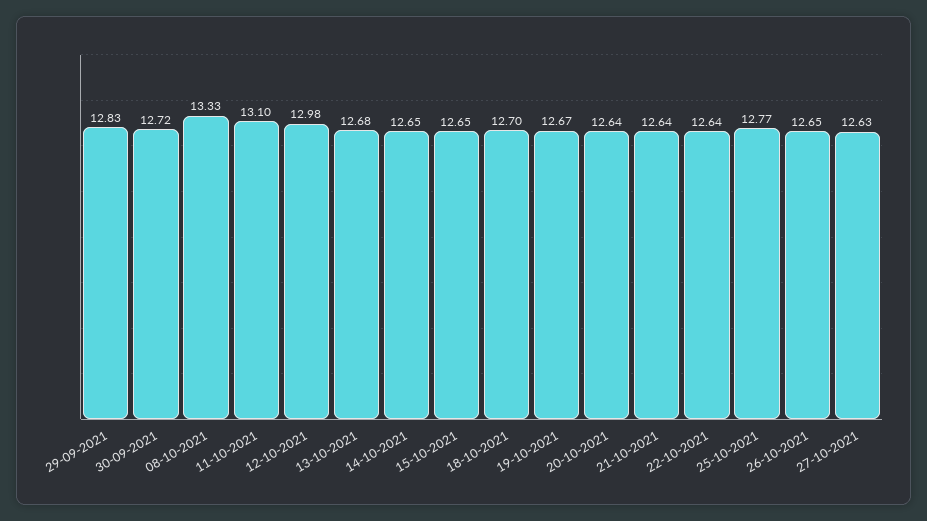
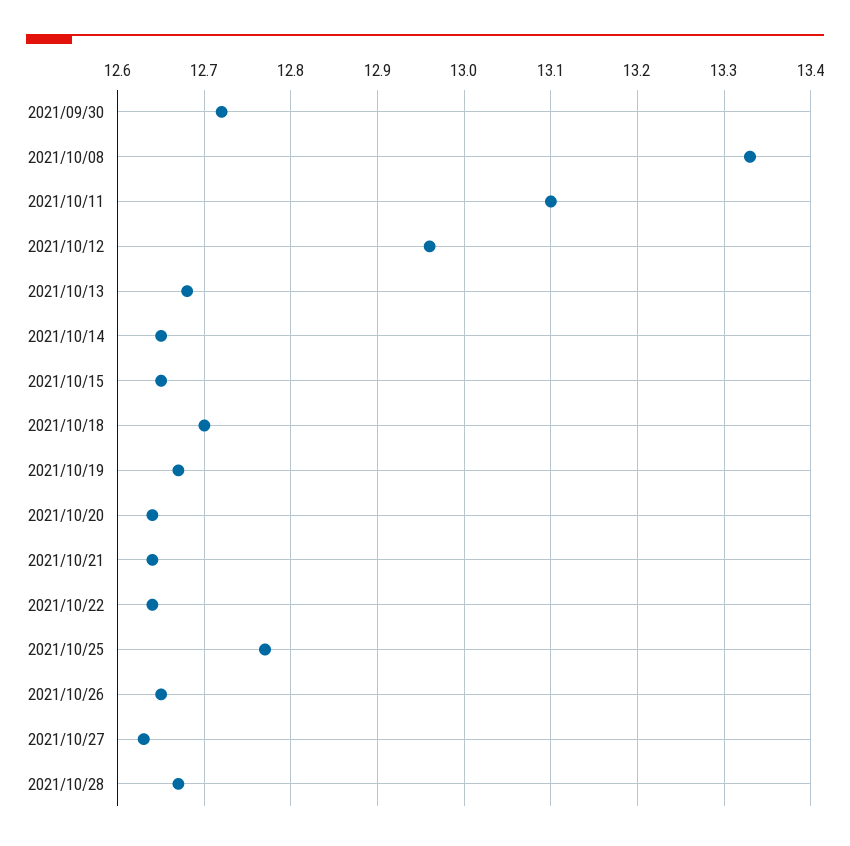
29-09-2021: 12.83 -> none
12-10-2021: 12.98 -> 12.96
2021/10/28: none -> 12.67

